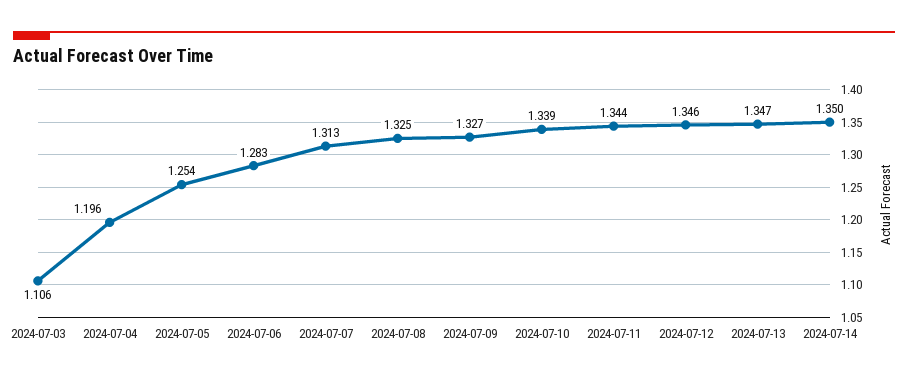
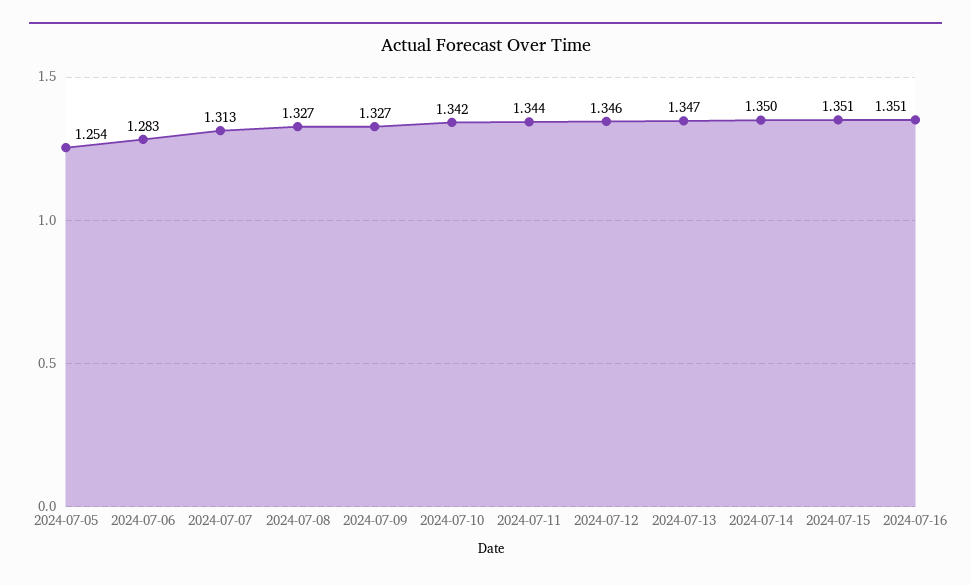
2024-07-03: 1.106 -> none
2024-07-04: 1.196 -> none
2024-07-08: 1.325 -> 1.327
2024-07-10: 1.339 -> 1.342
2024-07-15: none -> 1.351
2024-07-16: none -> 1.351

